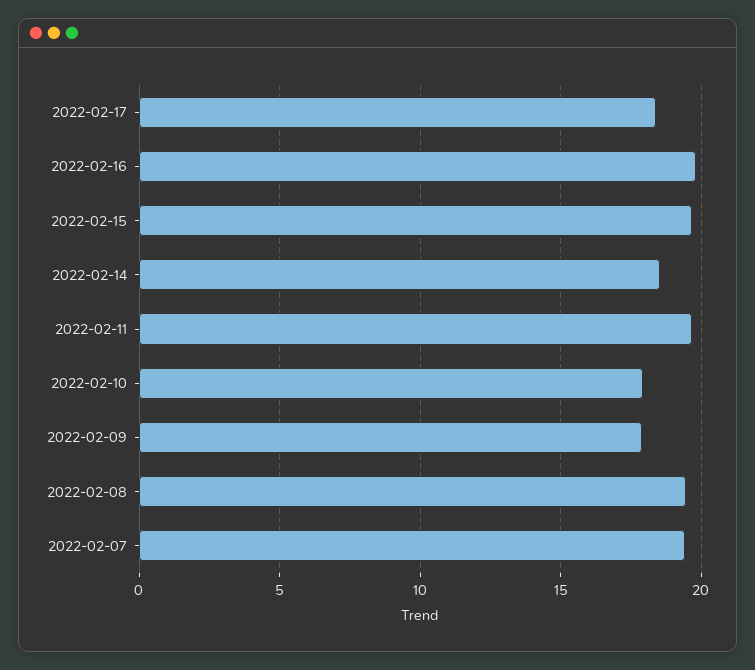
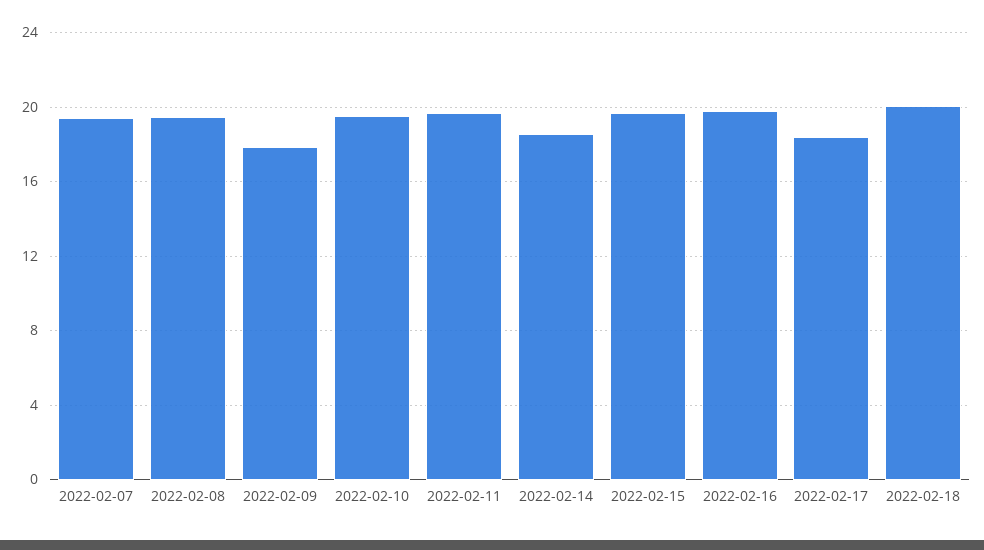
2022-02-10: 18 -> 19.5
2022-02-18: none -> 20

